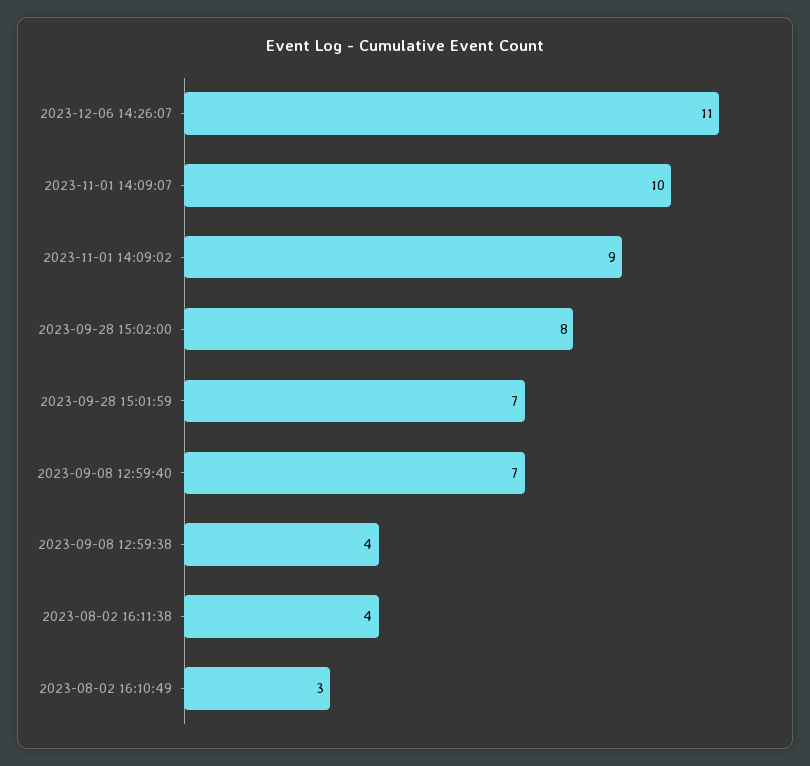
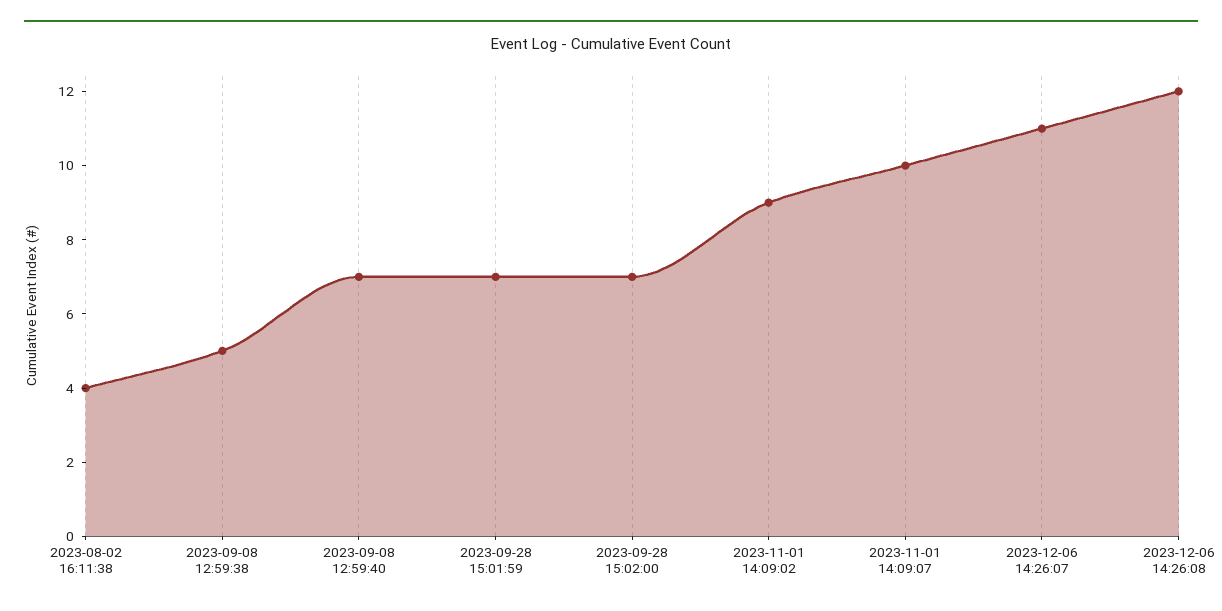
2023-09-28 15:02:00: 8 -> 7
2023-09-08 12:59:38: 4 -> 5
2023-08-02 16:10:49: 3 -> none
2023-12-06 14:26:08: none -> 12

